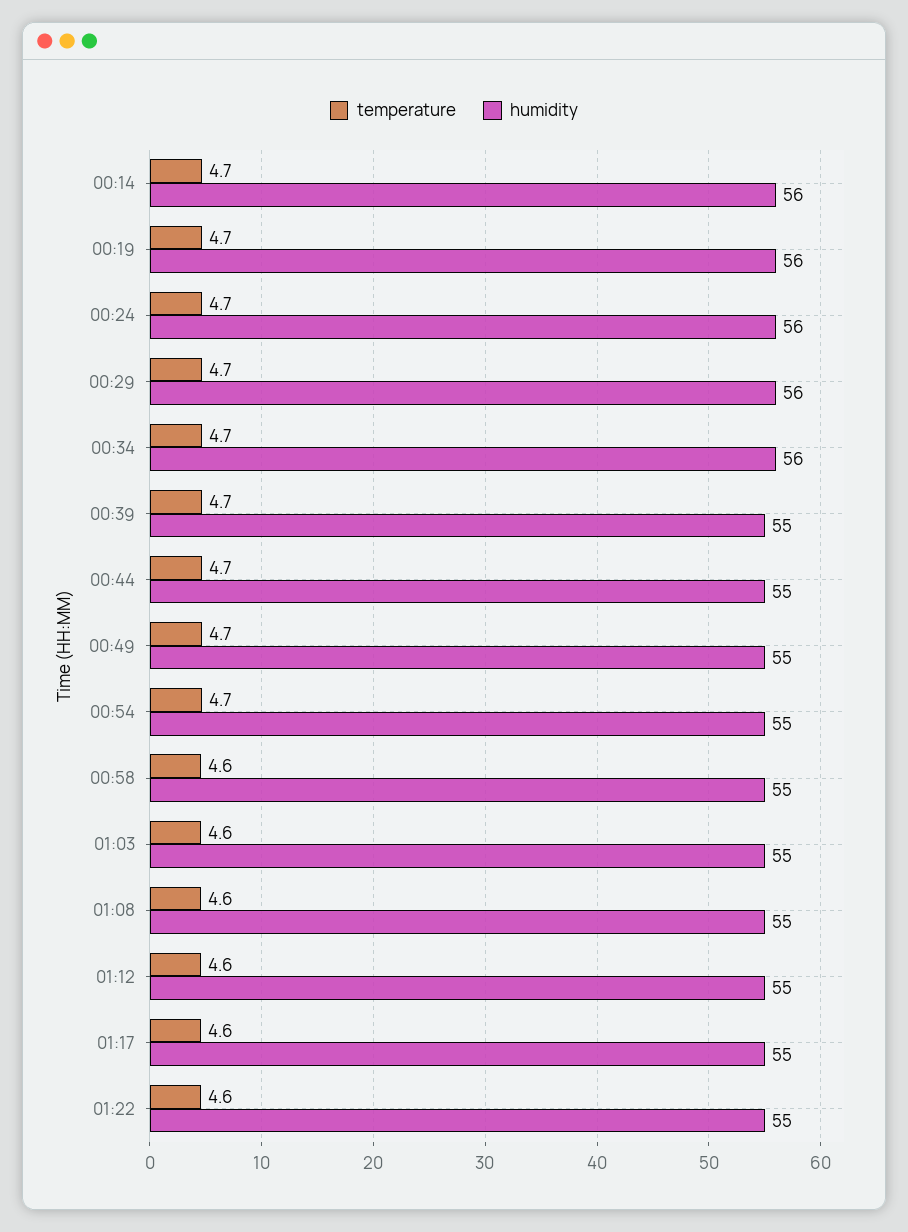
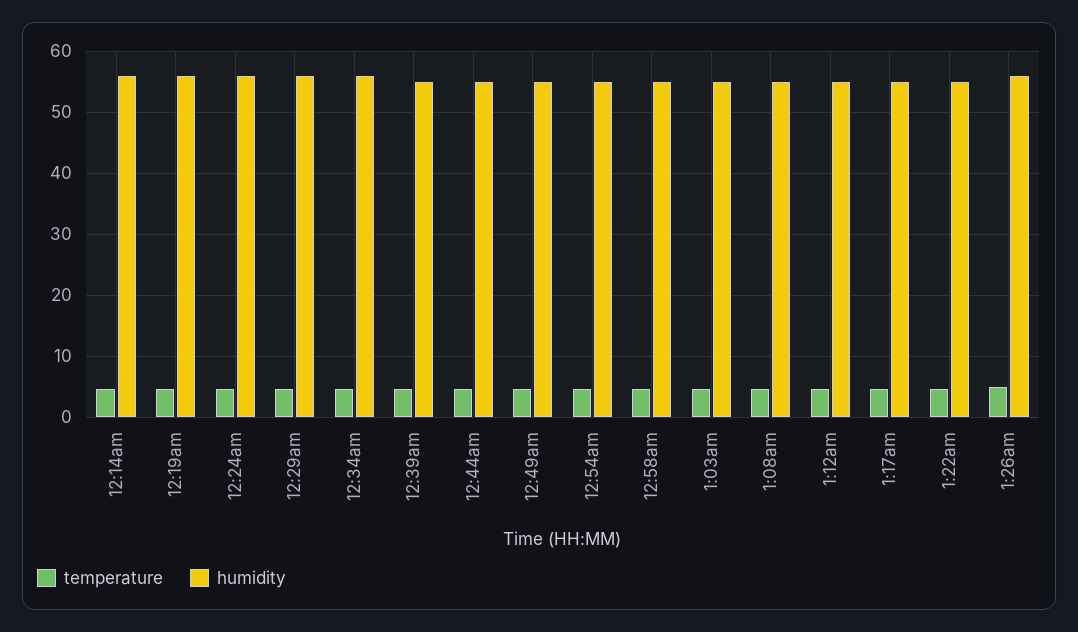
temperature, 1:26am: none -> 5
humidity, 1:26am: none -> 56

